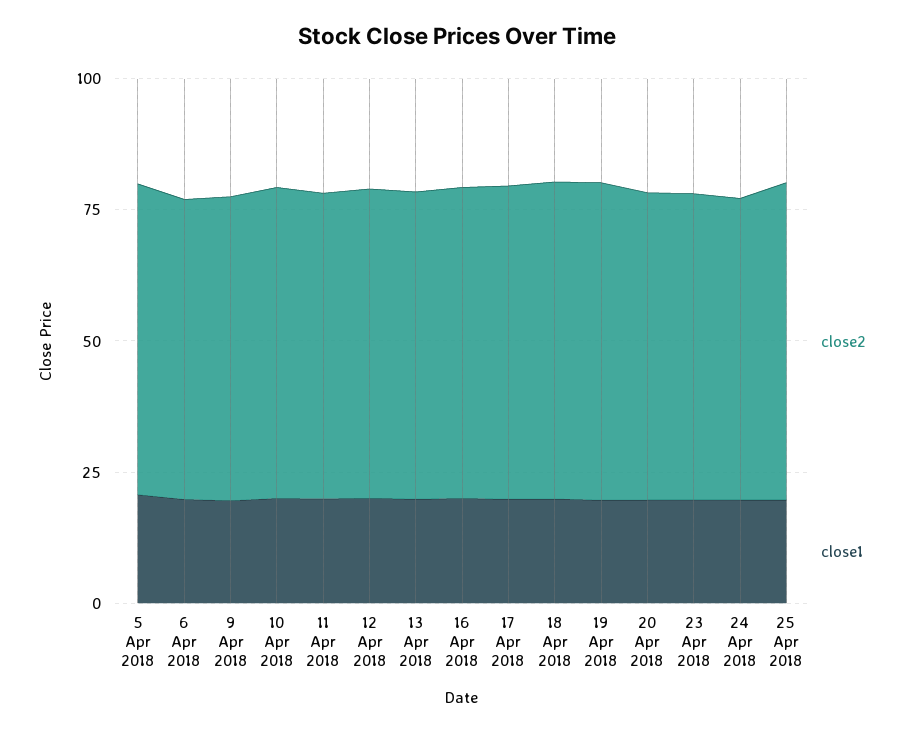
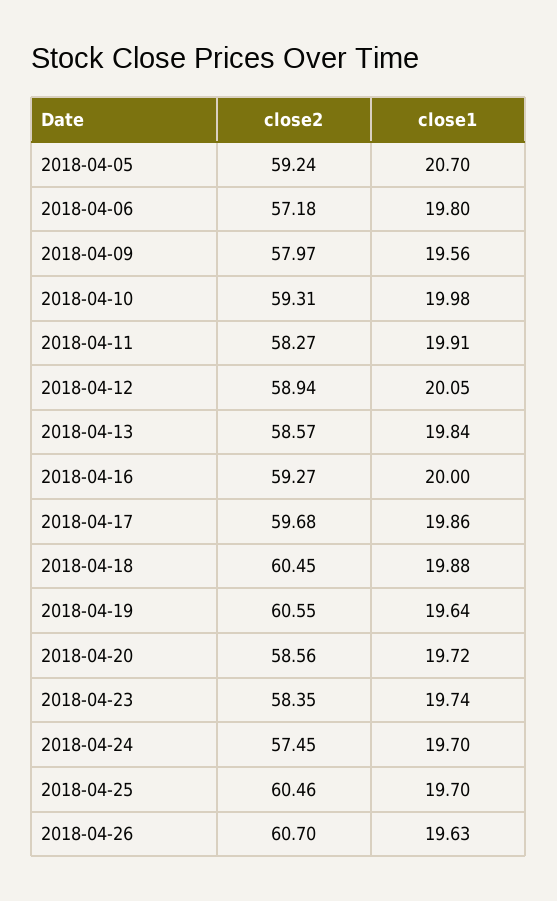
close2, 2018-04-26: none -> 60.7
close1, 2018-04-26: none -> 19.63

